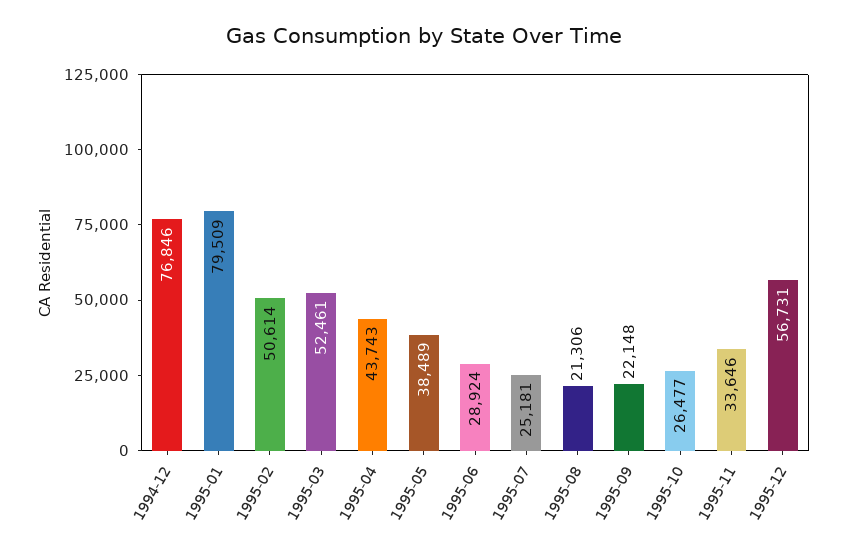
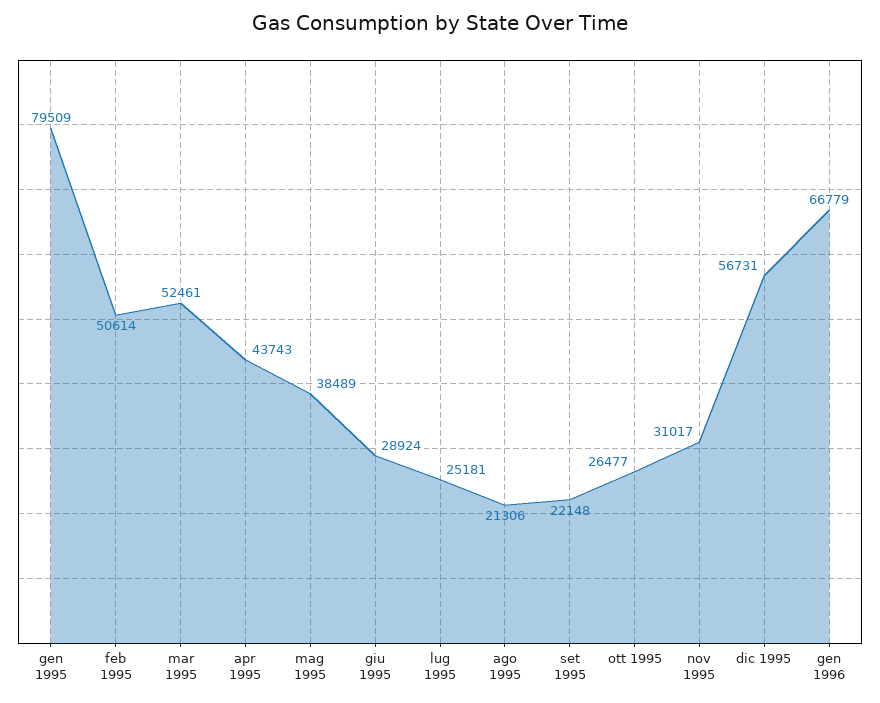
1994-12: 76846 -> none
1995-11: 33646 -> 31017
gen 1996: none -> 66779

